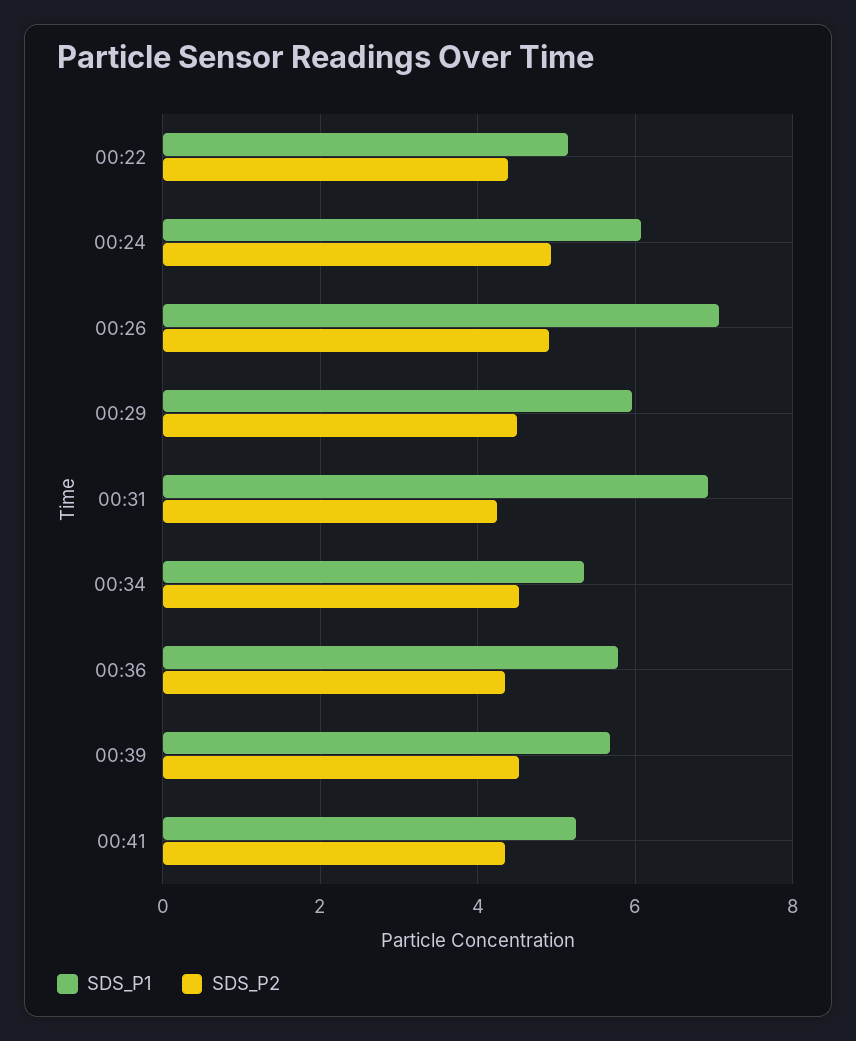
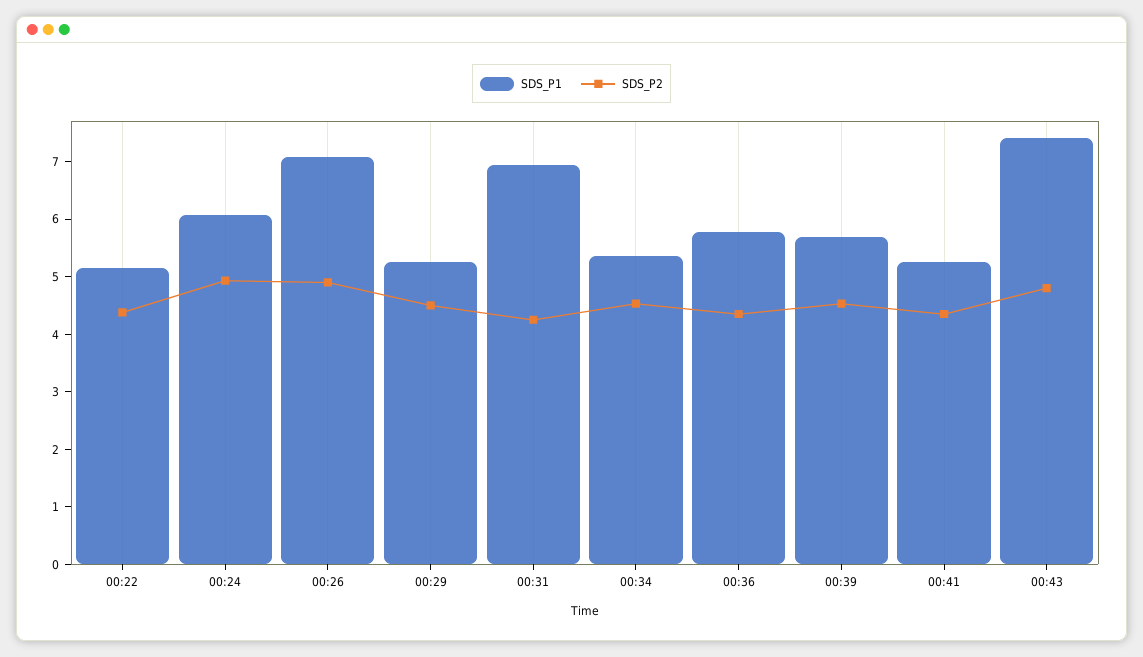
SDS_P1, 00:29: 6 -> 5.2
SDS_P1, 00:43: none -> 7.4
SDS_P2, 00:43: none -> 4.8

